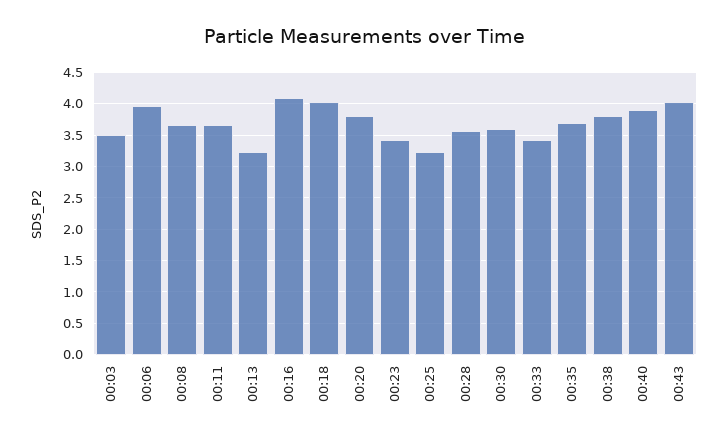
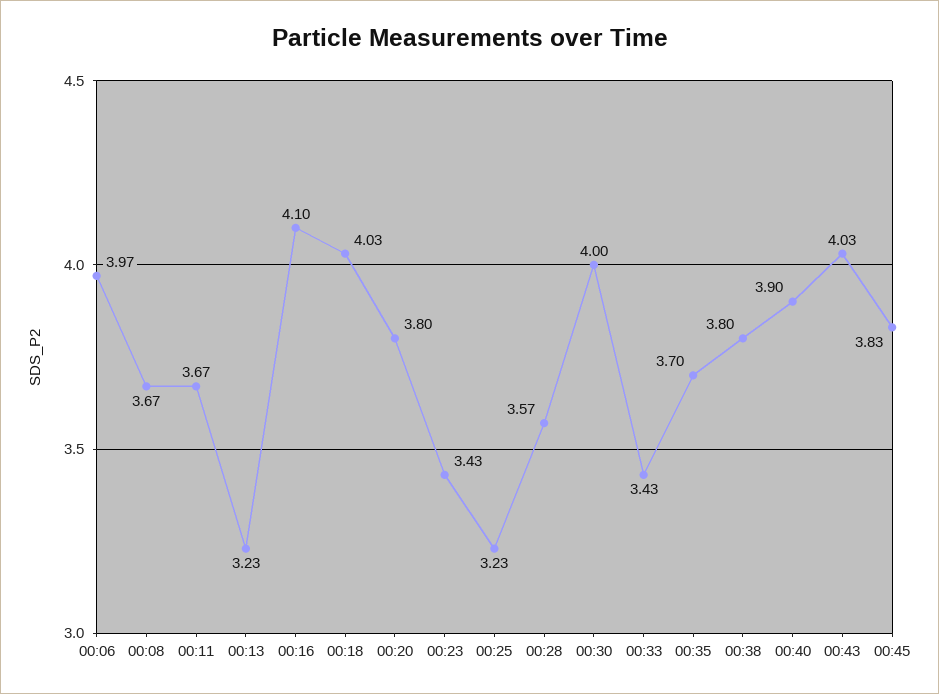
00:03: 3.5 -> none
00:30: 3.6 -> 4
00:45: none -> 3.83

